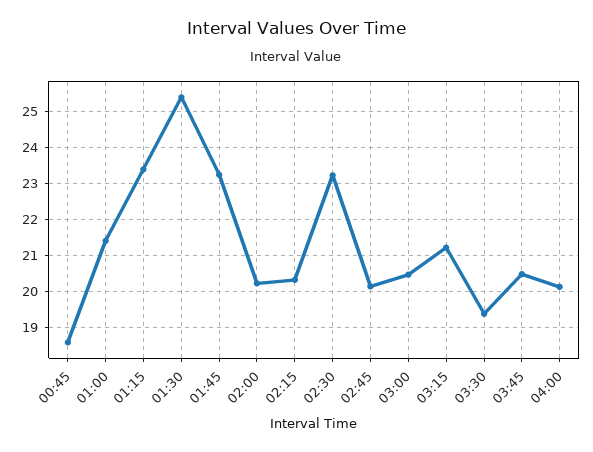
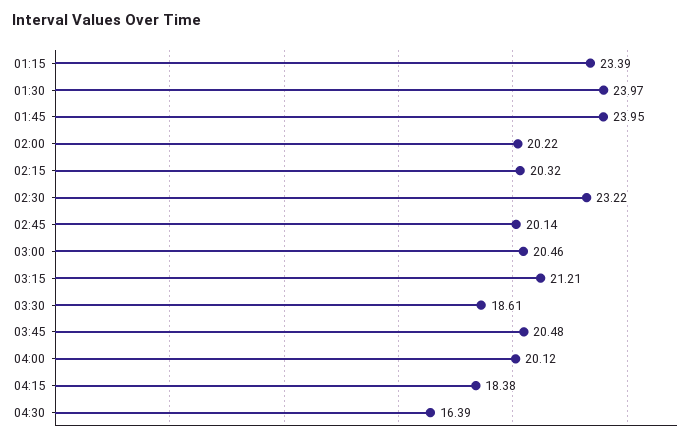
00:45: 18.6 -> none
01:00: 21.4 -> none
01:30: 25.4 -> 23.97
01:45: 23.2 -> 23.95
03:30: 19.4 -> 18.61
04:15: none -> 18.38
04:30: none -> 16.39

